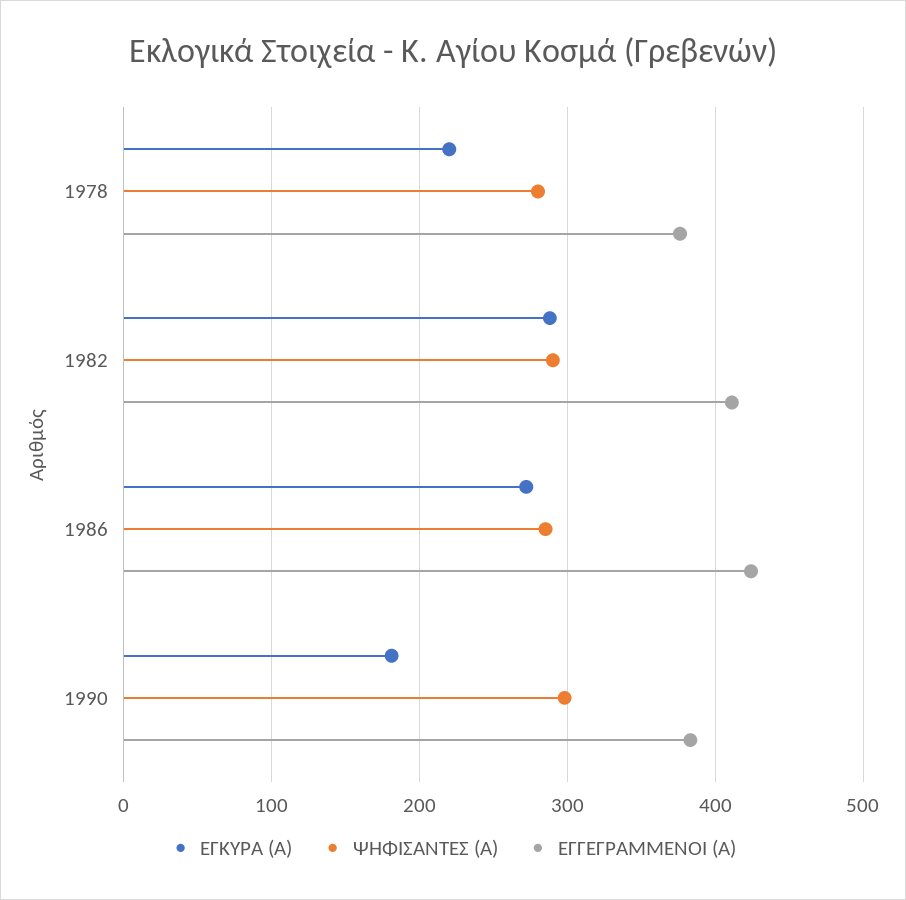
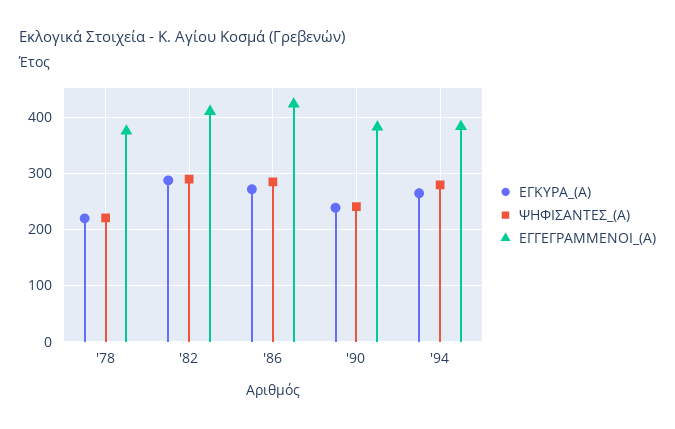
ΨΗΦΙΣΑΝΤΕΣ (Α), 1978: 280 -> 220
ΕΓΚΥΡΑ (Α), 1990: 180 -> 240
ΨΗΦΙΣΑΝΤΕΣ (Α), 1990: 300 -> 240
ΕΓΚΥΡΑ (Α), '94: none -> 260
ΨΗΦΙΣΑΝΤΕΣ (Α), '94: none -> 280
ΕΓΓΕΓΡΑΜΜΕΝΟΙ (Α), '94: none -> 380

